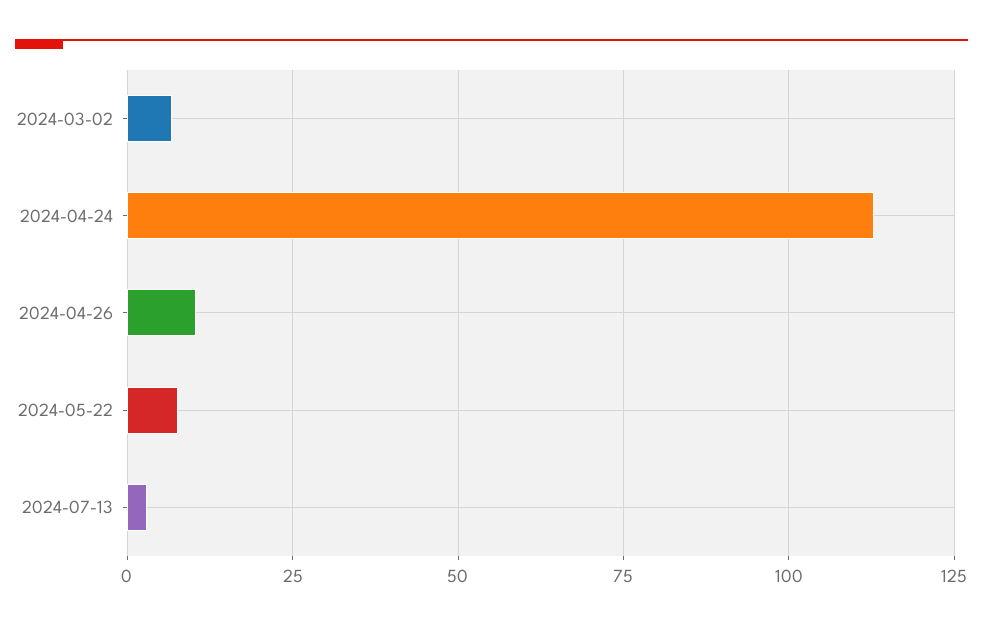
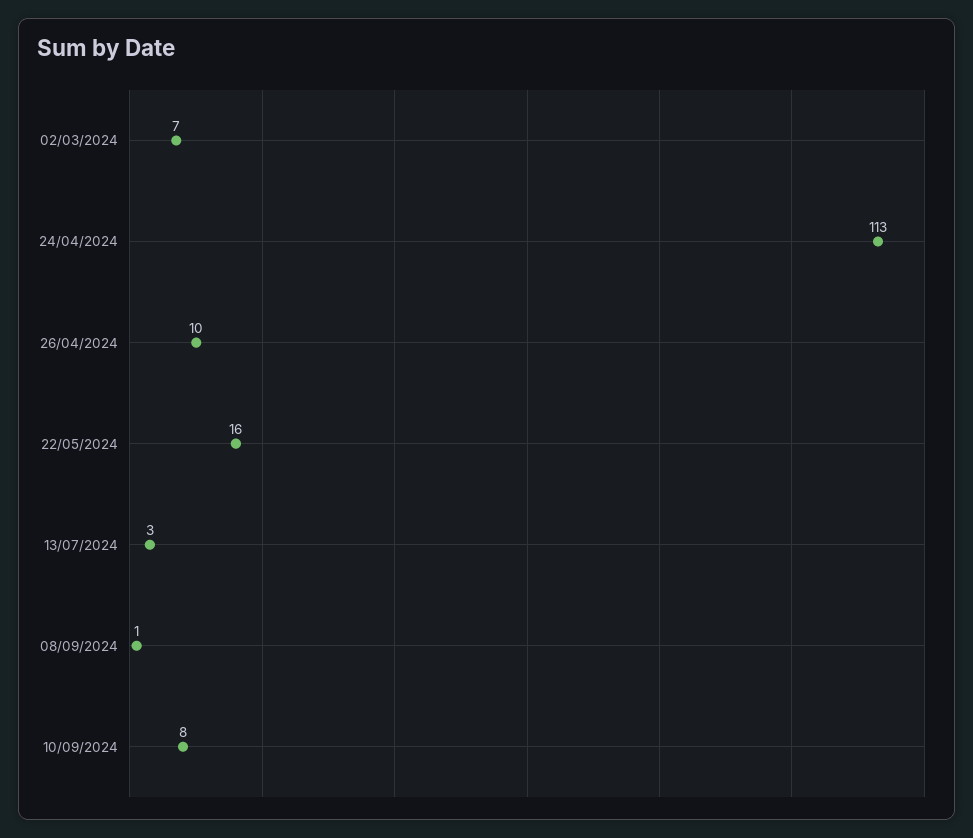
2024-05-22: 7.5 -> 16
08/09/2024: none -> 1
10/09/2024: none -> 8

